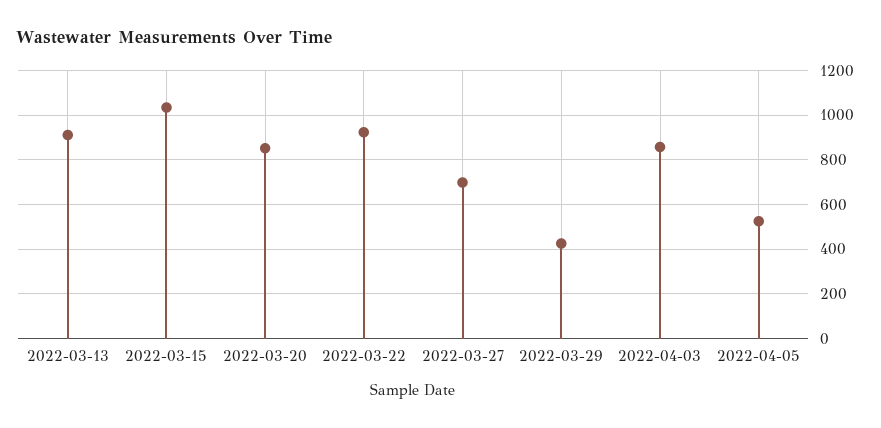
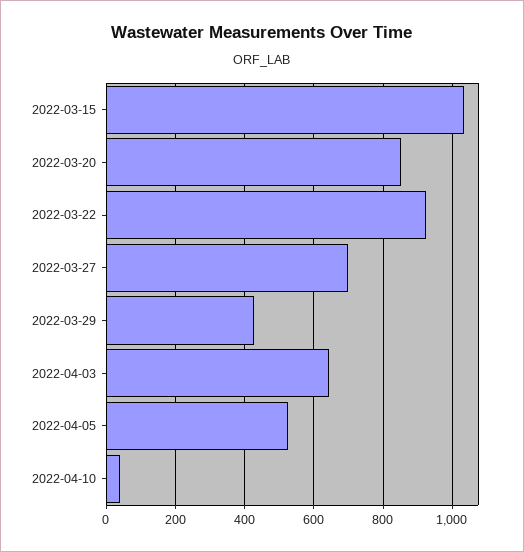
2022-03-13: 900 -> none
2022-04-03: 850 -> 640
2022-04-10: none -> 40

